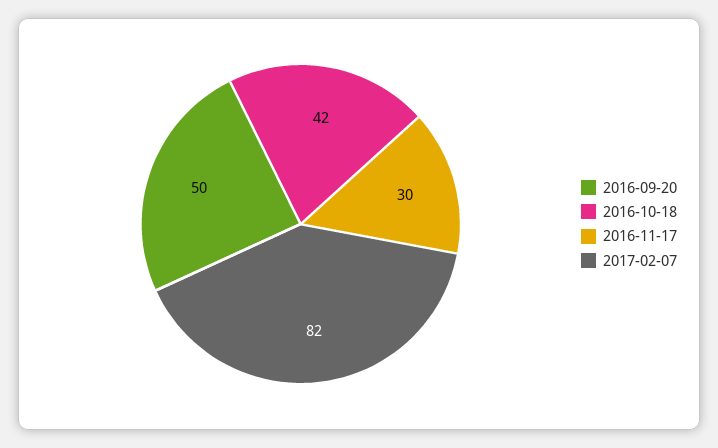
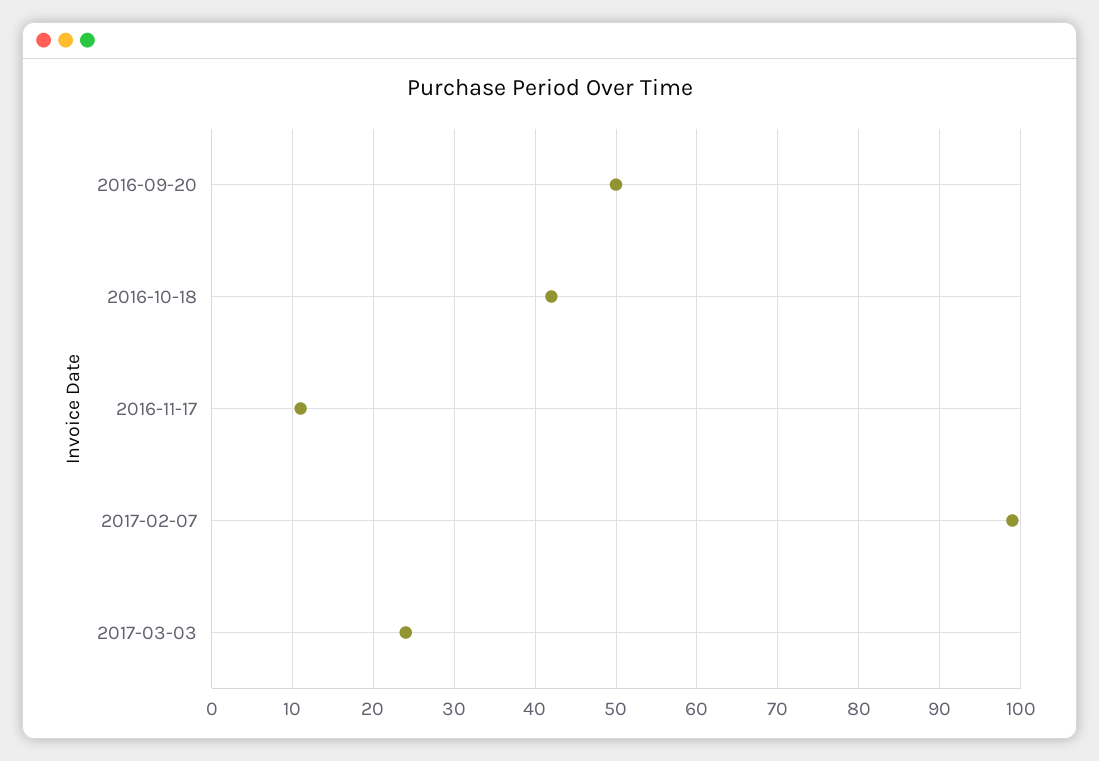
2016-11-17: 30 -> 11
2017-02-07: 82 -> 99
2017-03-03: none -> 24

